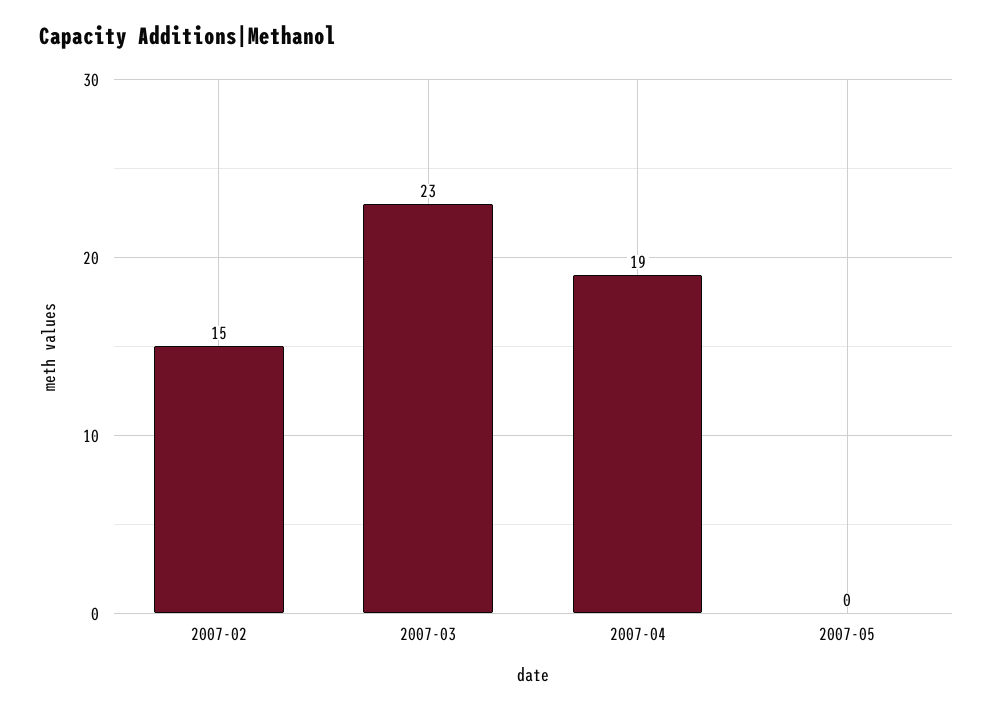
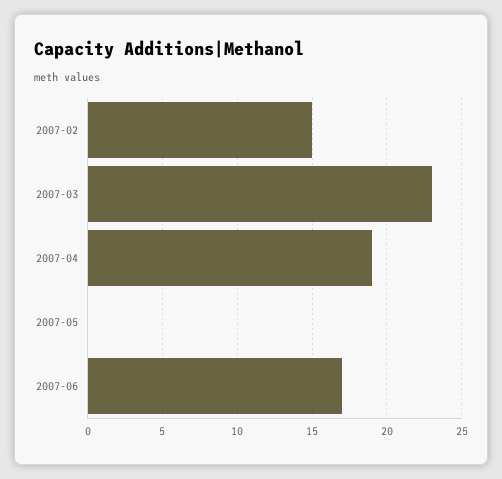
2007-06: none -> 17

